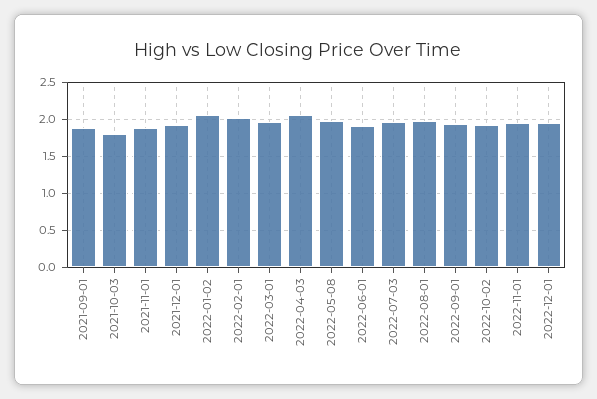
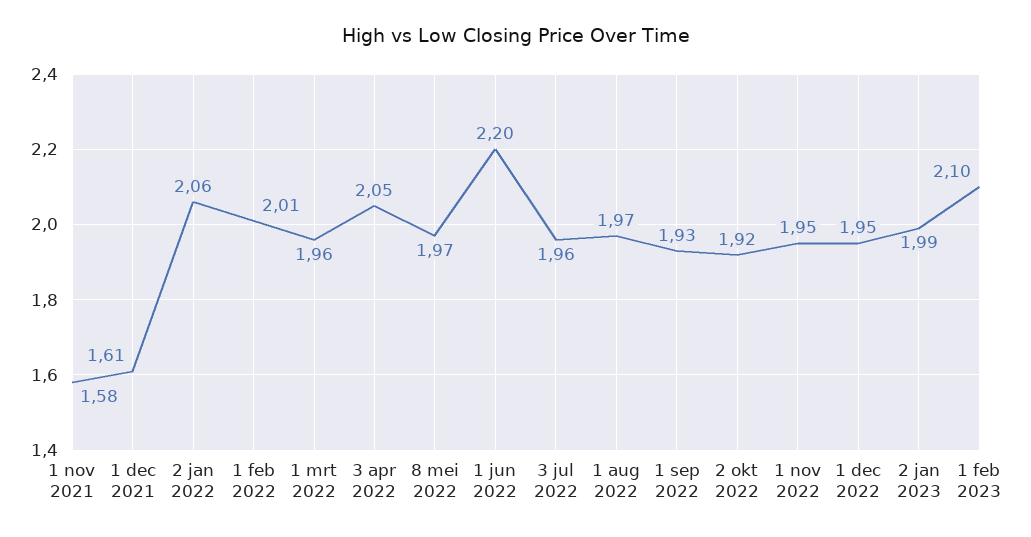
2021-09-01: 1.9 -> none
2021-10-03: 1.8 -> none
2021-11-01: 1.9 -> 1.58
2021-12-01: 1.9 -> 1.61
2022-06-01: 1.9 -> 2.2
2 jan 2023: none -> 1.99
1 feb 2023: none -> 2.1

